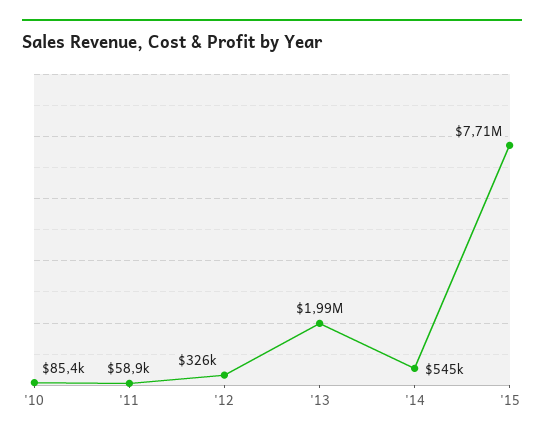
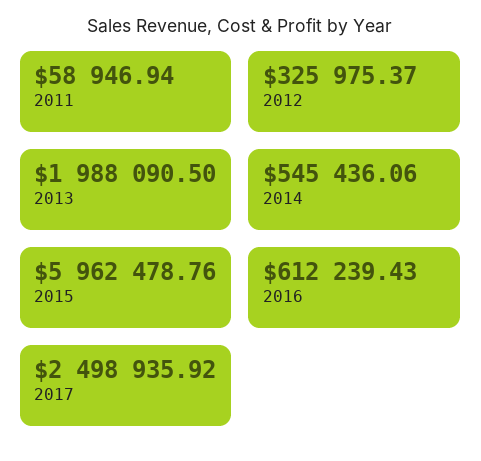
'10: 85400 -> none
'15: 7710000 -> 5962478.76
2016: none -> 612239.43
2017: none -> 2498935.92

